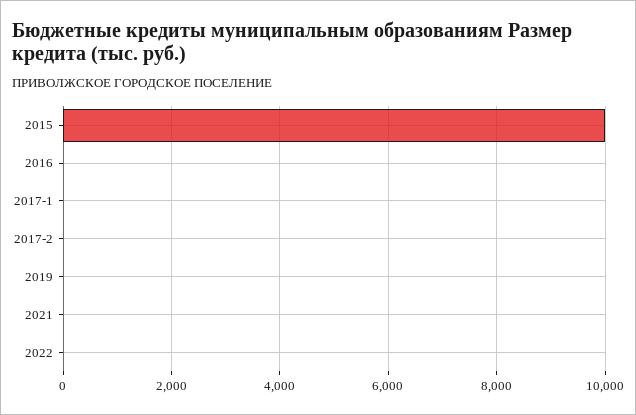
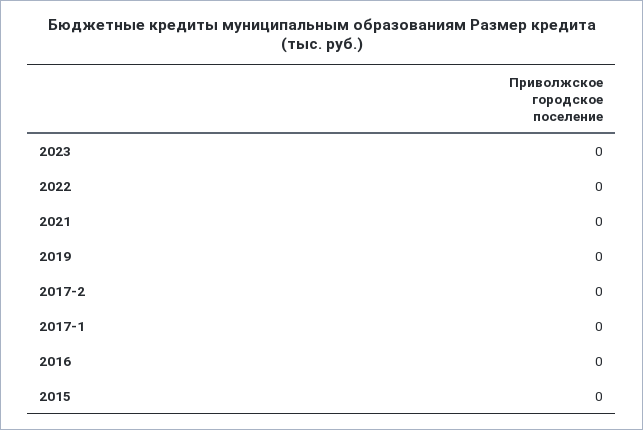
2015: 10000 -> 0
2023: none -> 0

